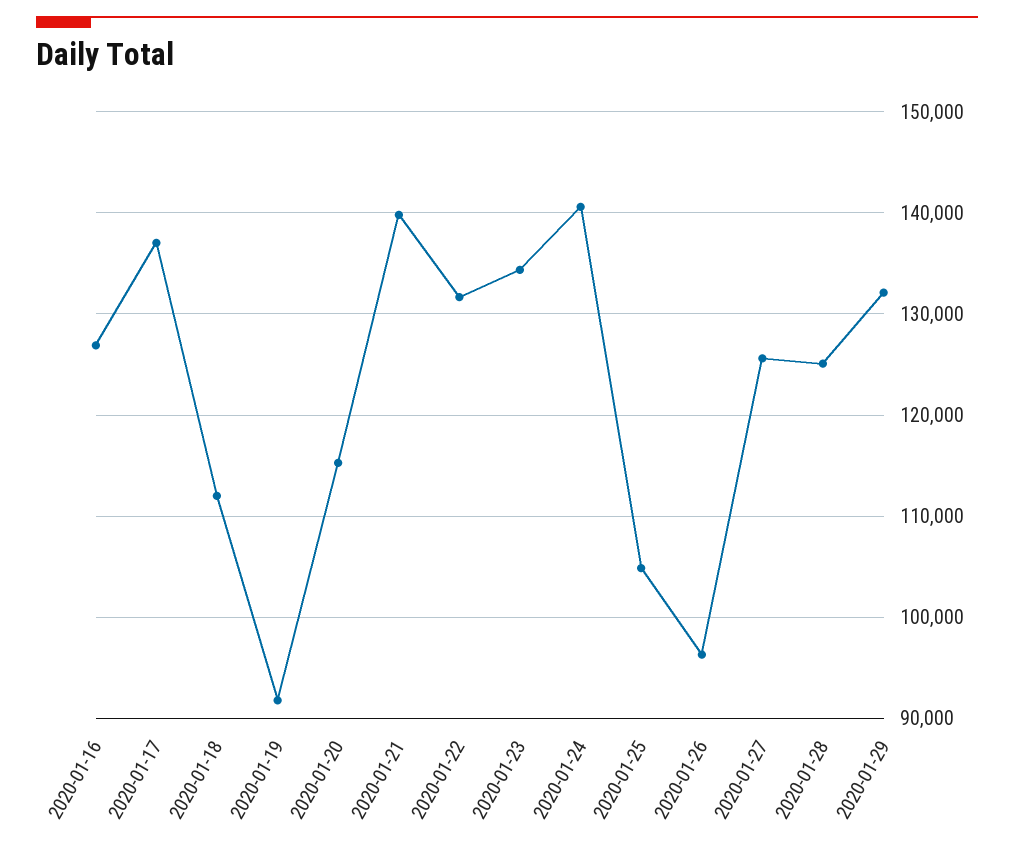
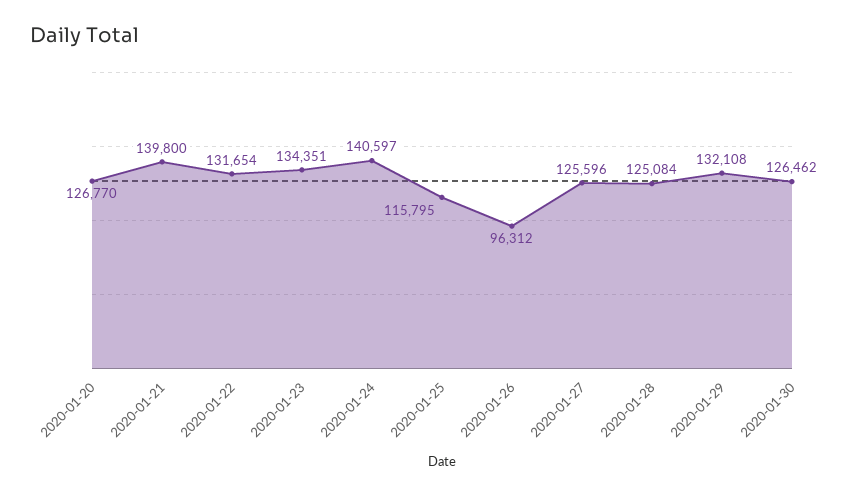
2020-01-16: 127000 -> none
2020-01-17: 137000 -> none
2020-01-18: 112000 -> none
2020-01-19: 92000 -> none
2020-01-20: 115000 -> 126770
2020-01-25: 105000 -> 115795
2020-01-30: none -> 126462

